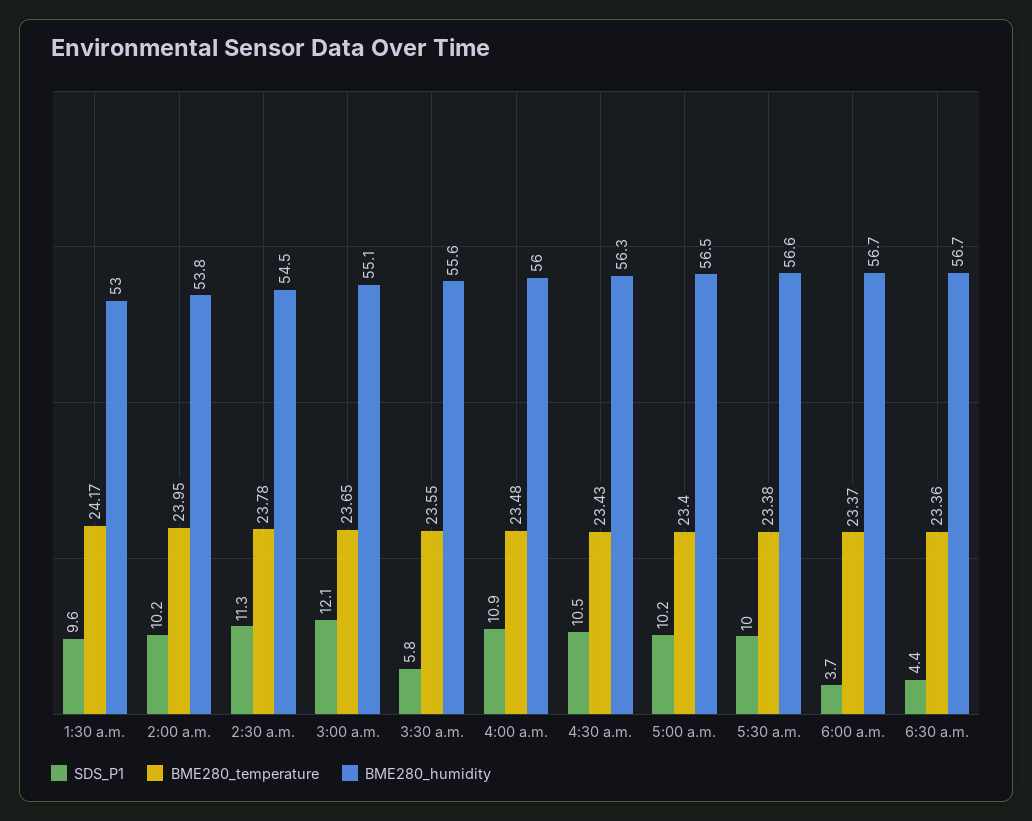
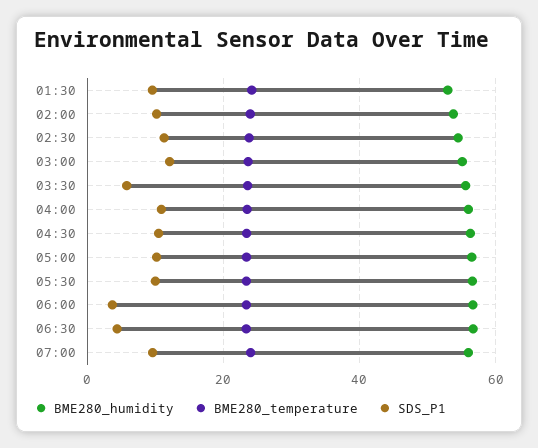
BME280_humidity, 07:00: none -> 56
BME280_temperature, 07:00: none -> 24
SDS_P1, 07:00: none -> 10

